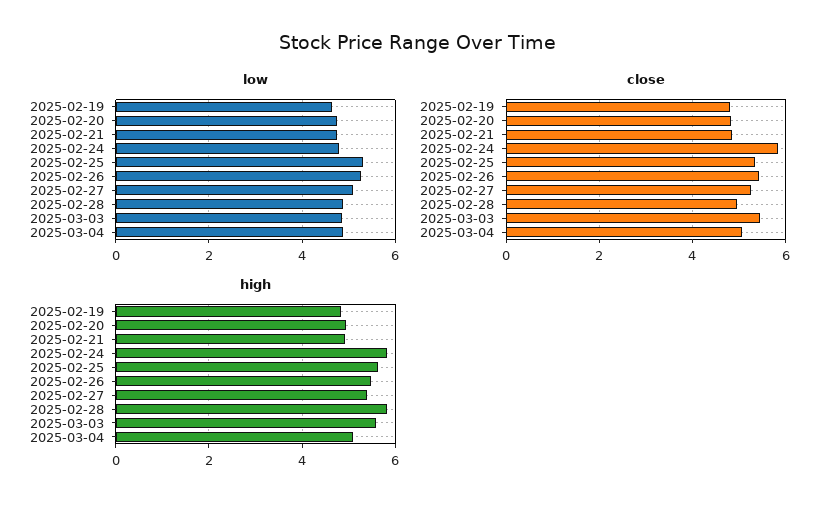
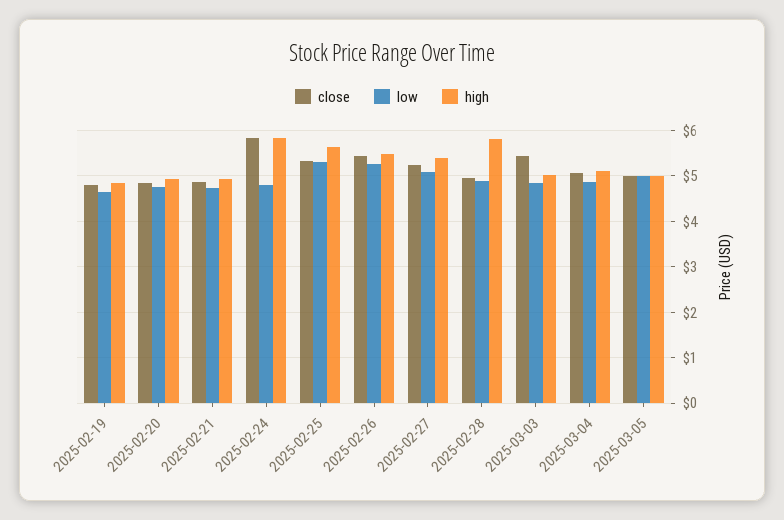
high, 2025-03-03: 5.6 -> 5
close, 2025-03-05: none -> 5
low, 2025-03-05: none -> 5
high, 2025-03-05: none -> 5

